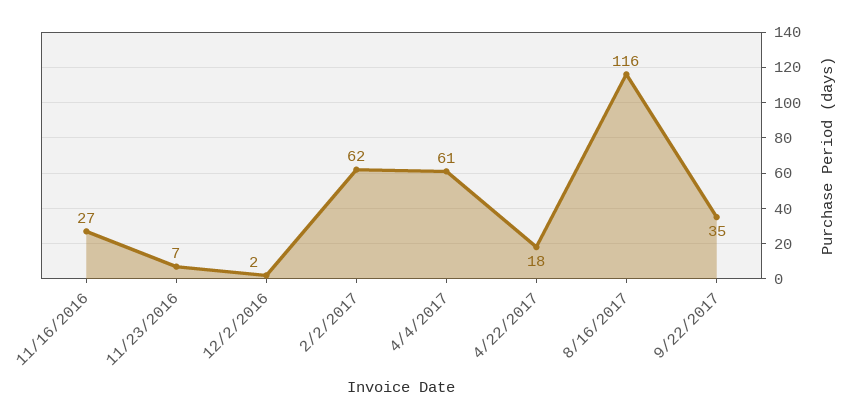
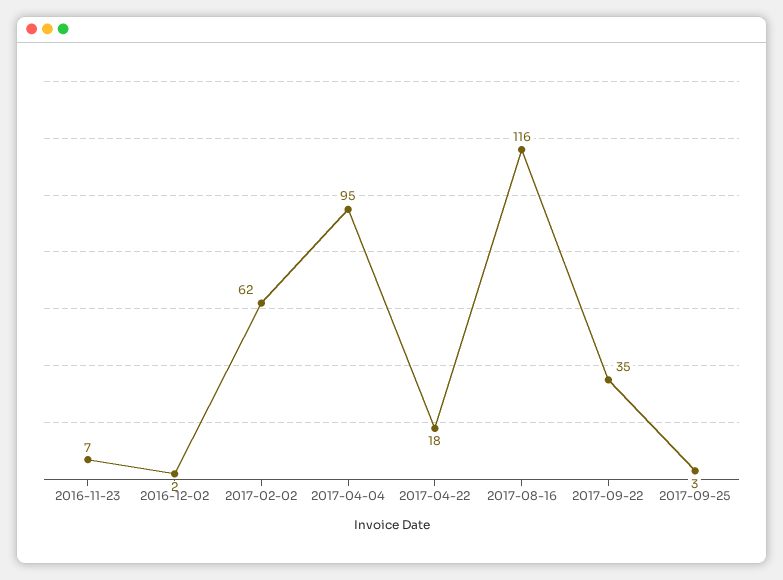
11/16/2016: 27 -> none
4/4/2017: 61 -> 95
2017-09-25: none -> 3

